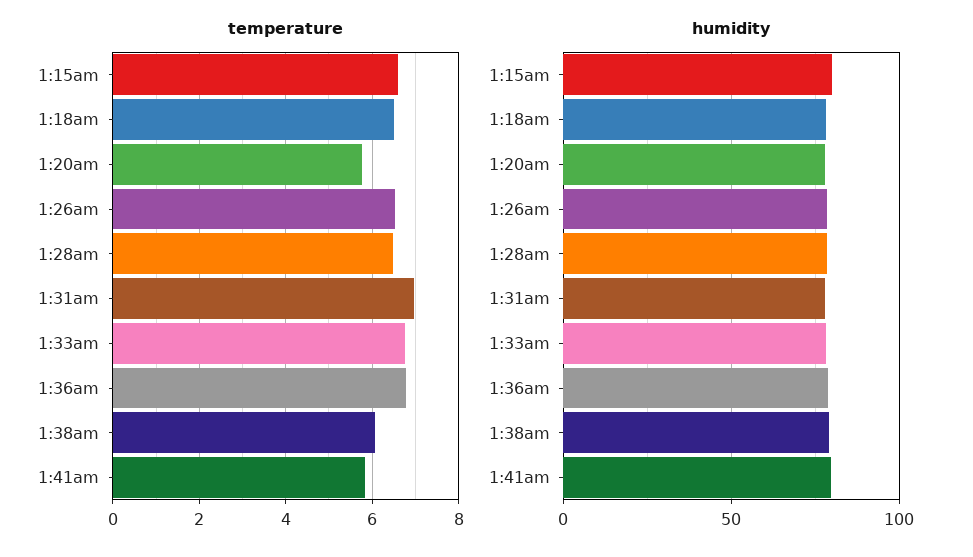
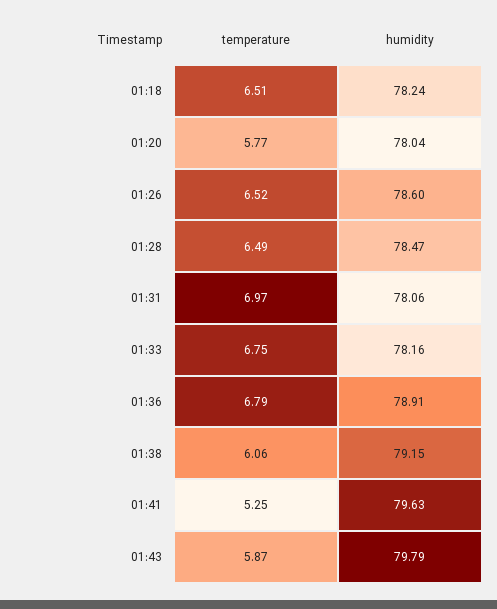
temperature, 1:15am: 6.6 -> none
temperature, 1:41am: 5.8 -> 5.25
humidity, 1:15am: 80 -> none
temperature, 01:43: none -> 5.87
humidity, 01:43: none -> 79.79

